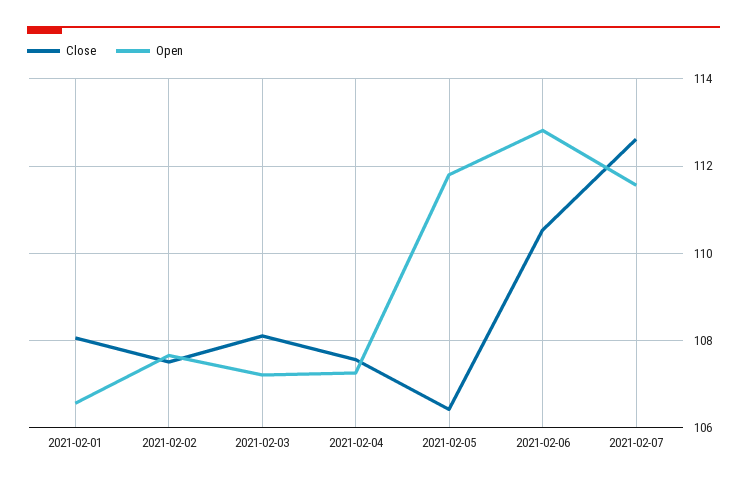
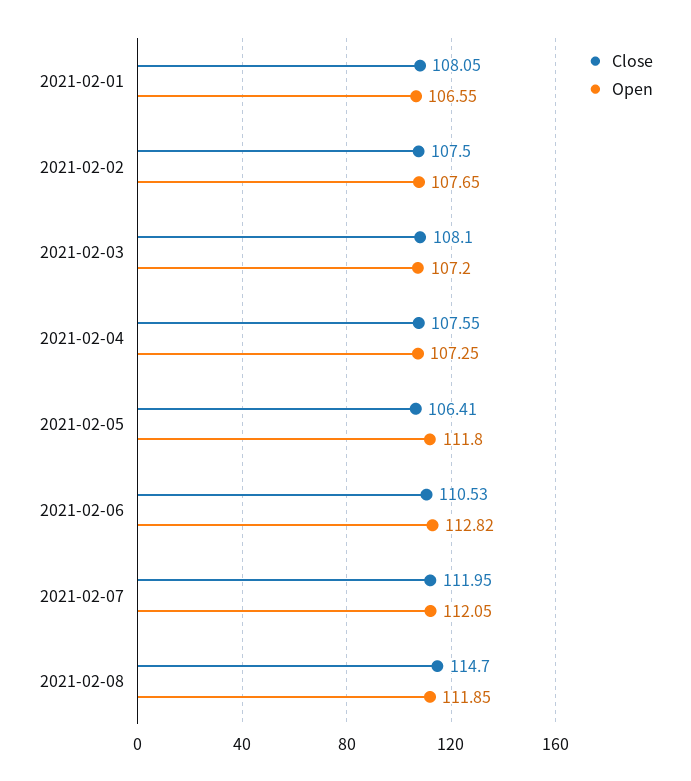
Close, 2021-02-07: 112.6 -> 111.95
Open, 2021-02-07: 111.6 -> 112.05
Close, 2021-02-08: none -> 114.7
Open, 2021-02-08: none -> 111.85

